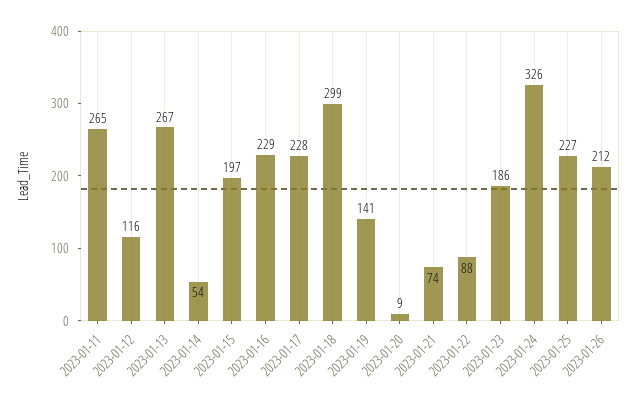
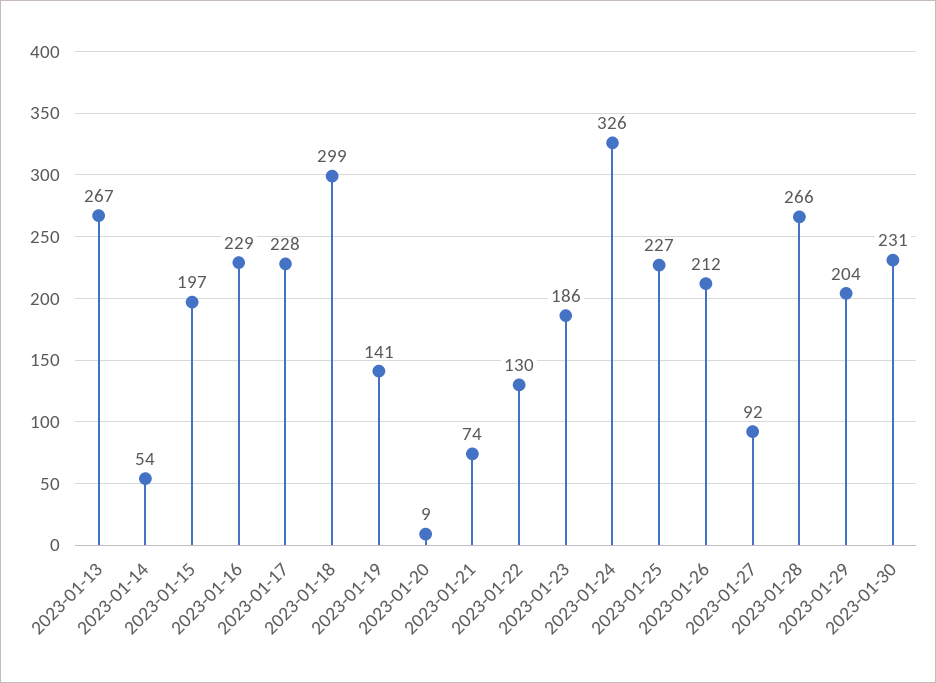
2023-01-11: 265 -> none
2023-01-12: 116 -> none
2023-01-22: 88 -> 130
2023-01-27: none -> 92
2023-01-28: none -> 266
2023-01-29: none -> 204
2023-01-30: none -> 231

